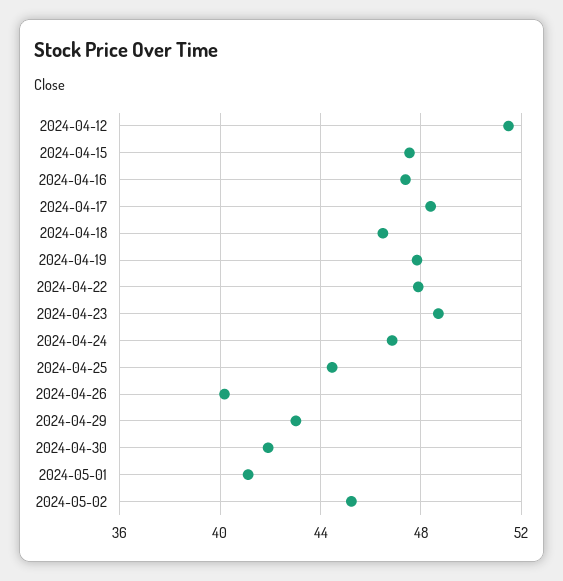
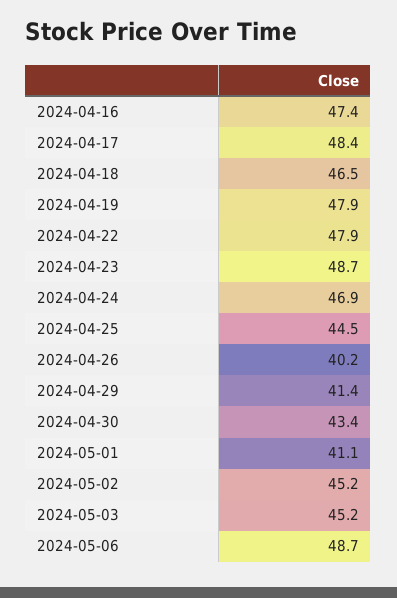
2024-04-12: 51.5 -> none
2024-04-15: 47.5 -> none
2024-04-29: 43 -> 41.4
2024-04-30: 42 -> 43.4
2024-05-03: none -> 45.2
2024-05-06: none -> 48.7

